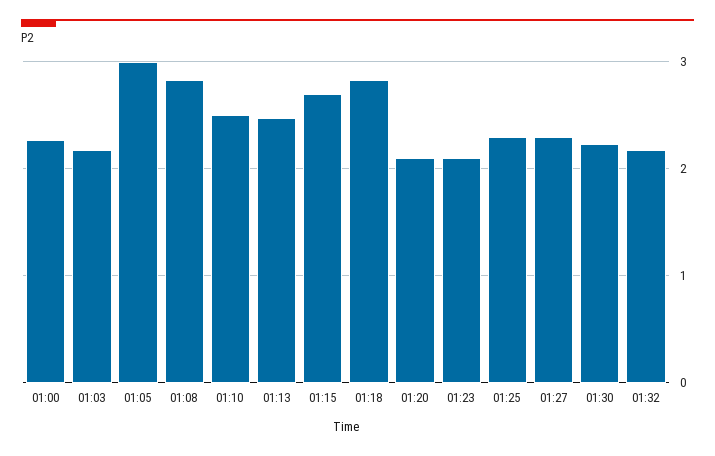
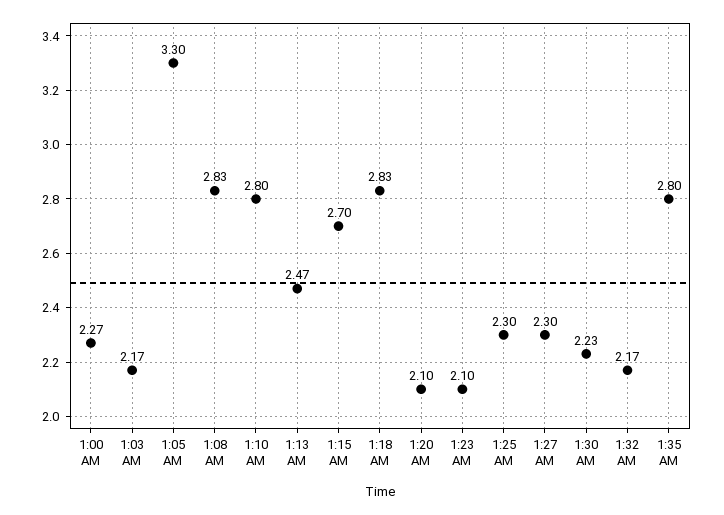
01:05: 3 -> 3.3
01:10: 2.5 -> 2.8
1:35 AM: none -> 2.8

